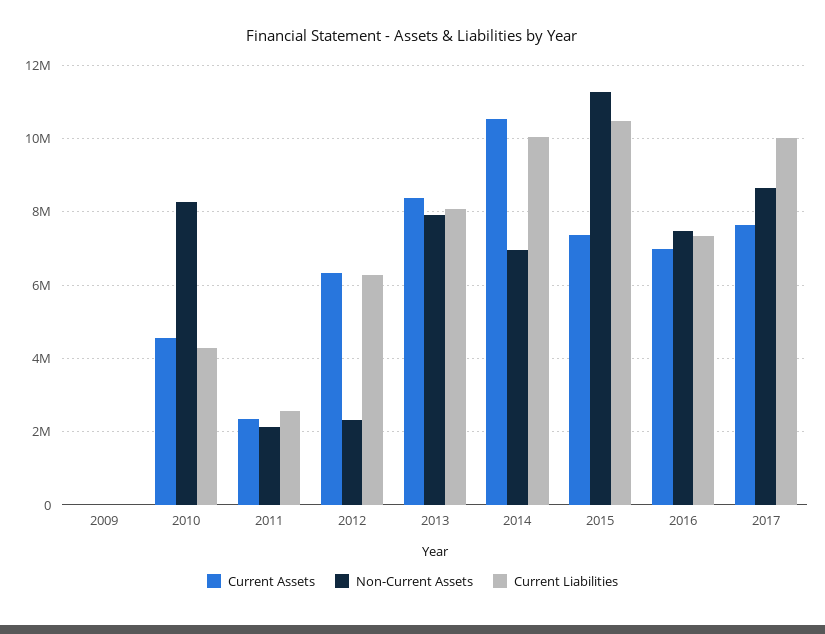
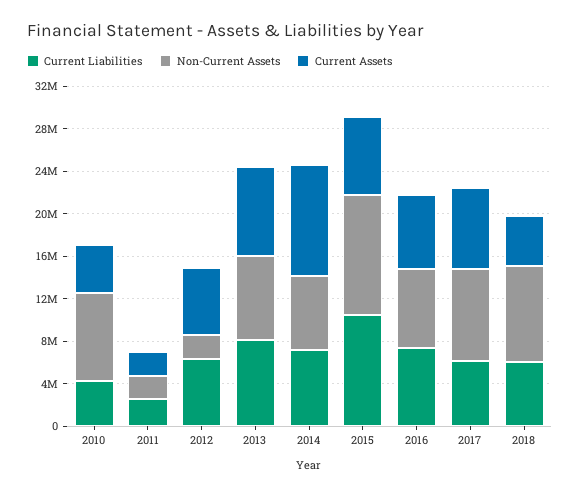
Current Assets, 2009: 0 -> none
Non-Current Assets, 2009: 0 -> none
Current Liabilities, 2009: 0 -> none
Current Liabilities, 2014: 10000000 -> 7000000
Current Liabilities, 2017: 10000000 -> 6000000
Current Liabilities, 2018: none -> 6000000
Non-Current Assets, 2018: none -> 9000000
Current Assets, 2018: none -> 5000000

